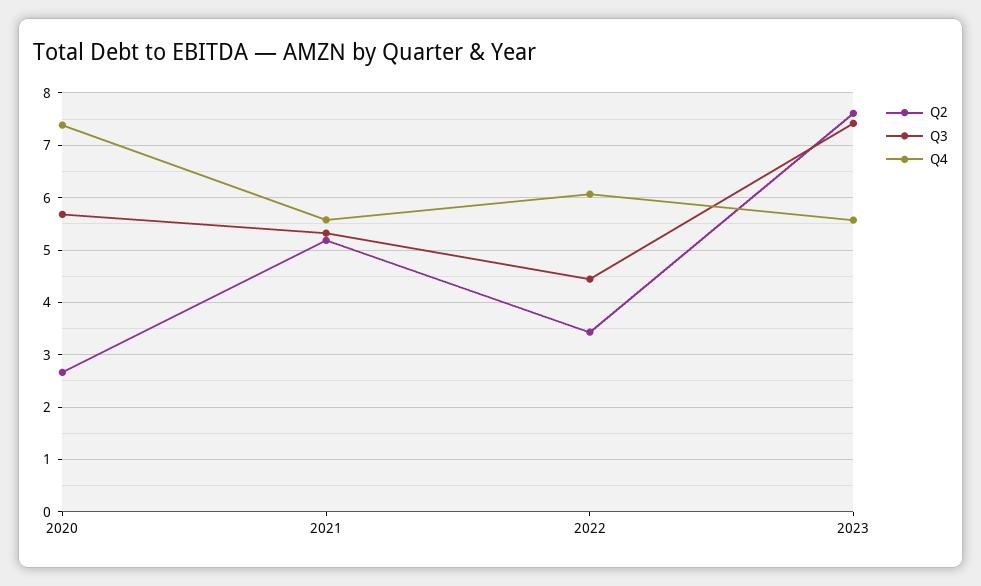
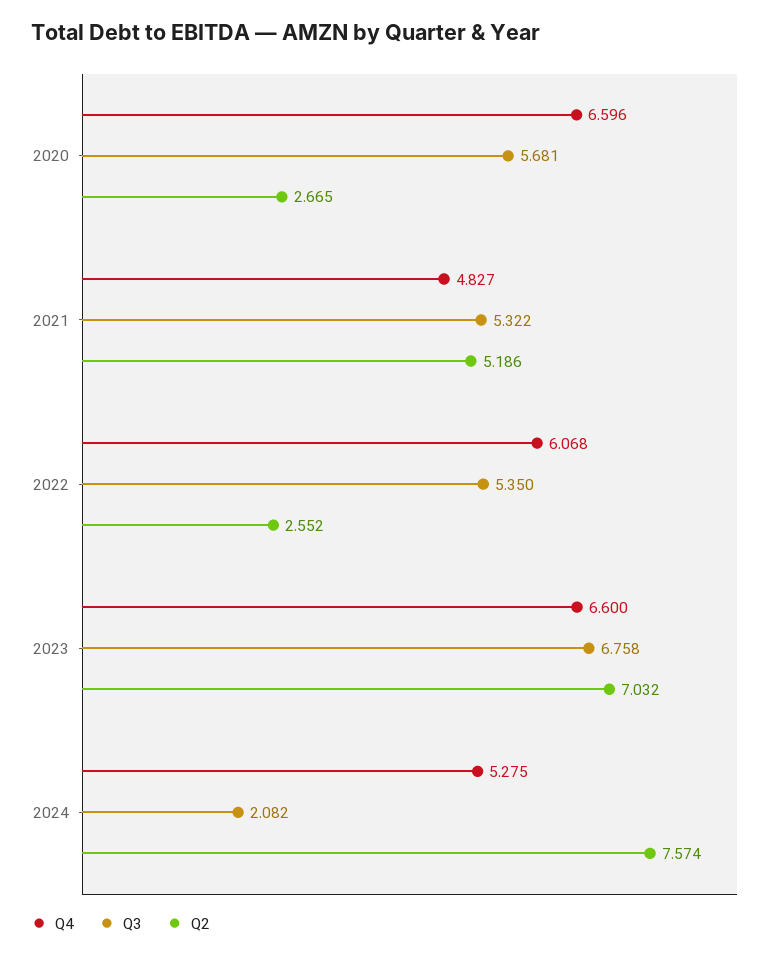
Q4, 2020: 7.4 -> 6.596
Q4, 2021: 5.6 -> 4.827
Q2, 2022: 3.4 -> 2.552
Q3, 2022: 4.4 -> 5.35
Q2, 2023: 7.6 -> 7.032
Q3, 2023: 7.4 -> 6.758
Q4, 2023: 5.6 -> 6.6
Q4, 2024: none -> 5.275
Q3, 2024: none -> 2.082
Q2, 2024: none -> 7.574

